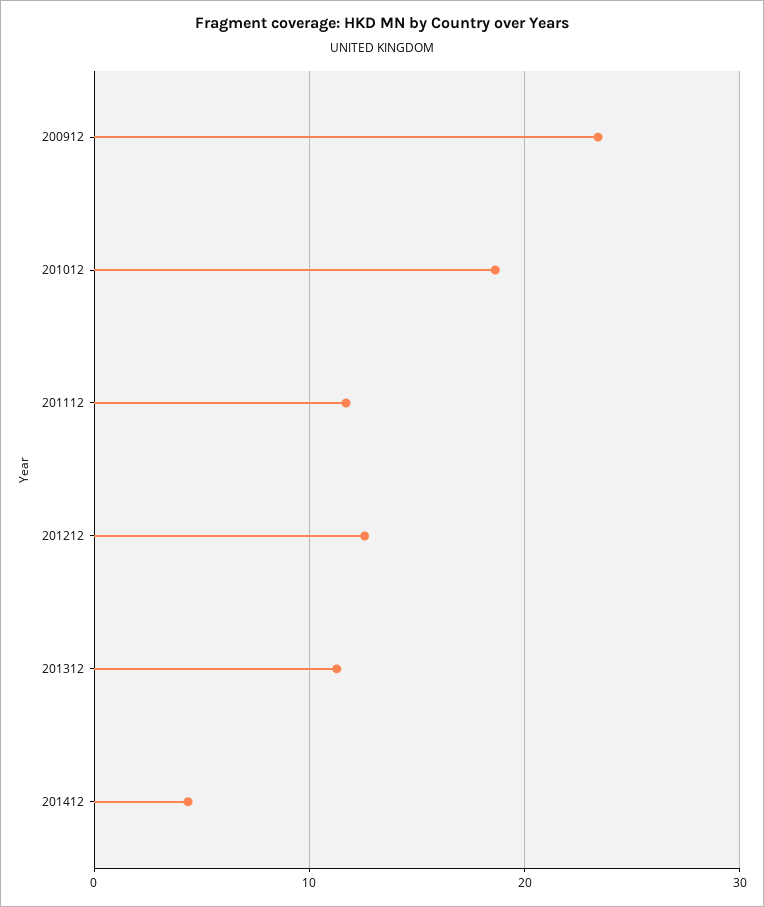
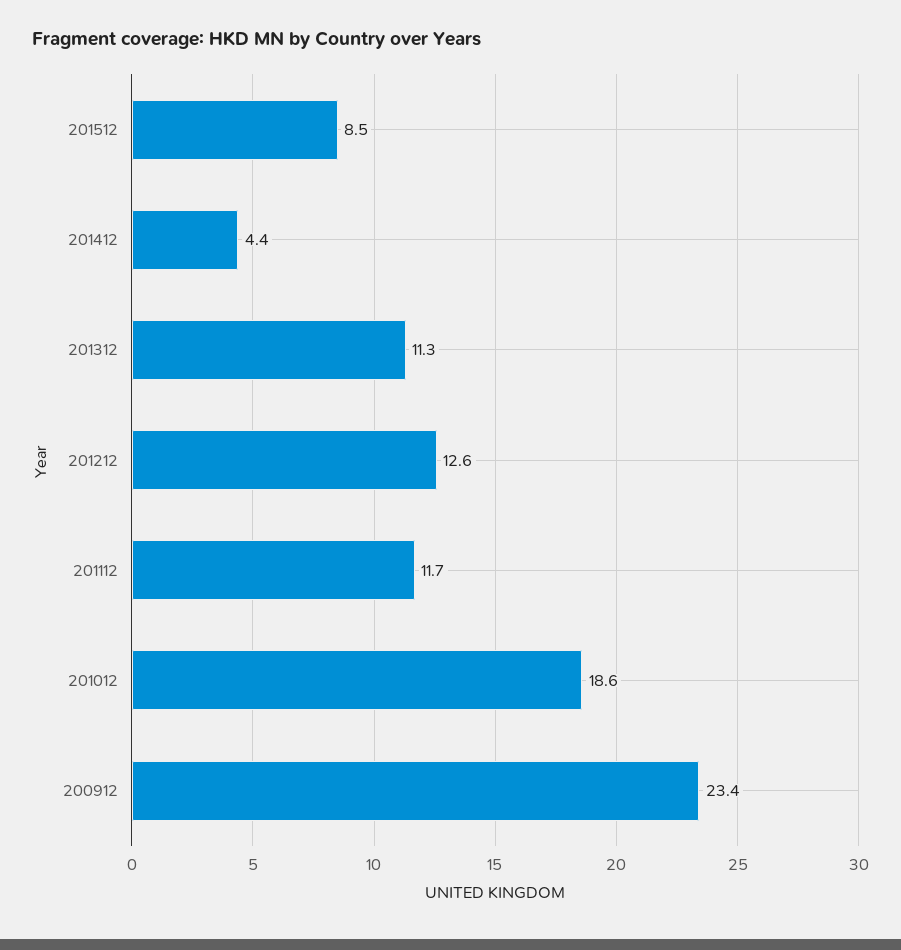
201512: none -> 8.5

